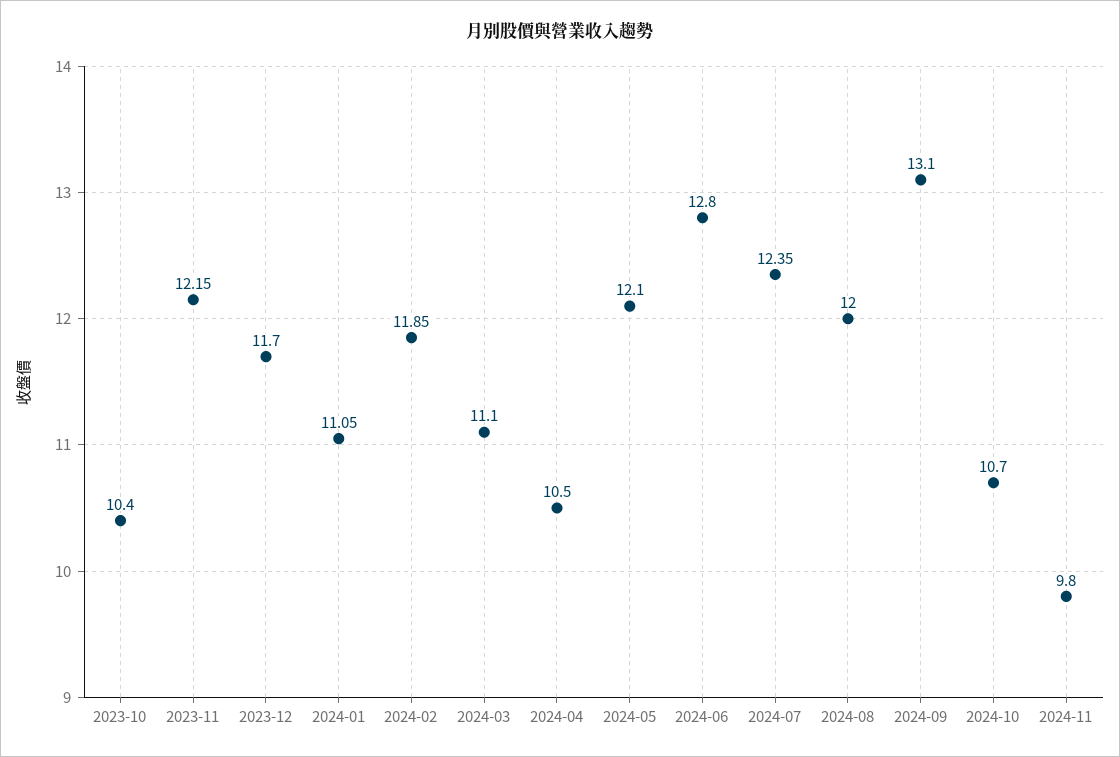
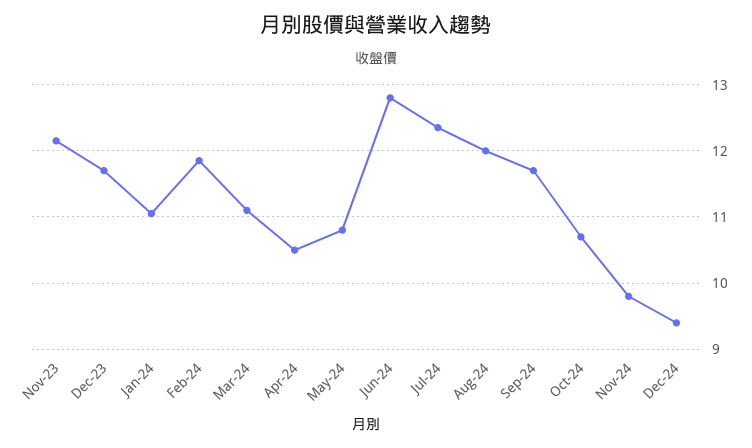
2023-10: 10.4 -> none
2024-05: 12.1 -> 10.8
2024-09: 13.1 -> 11.7
Dec-24: none -> 9.4

